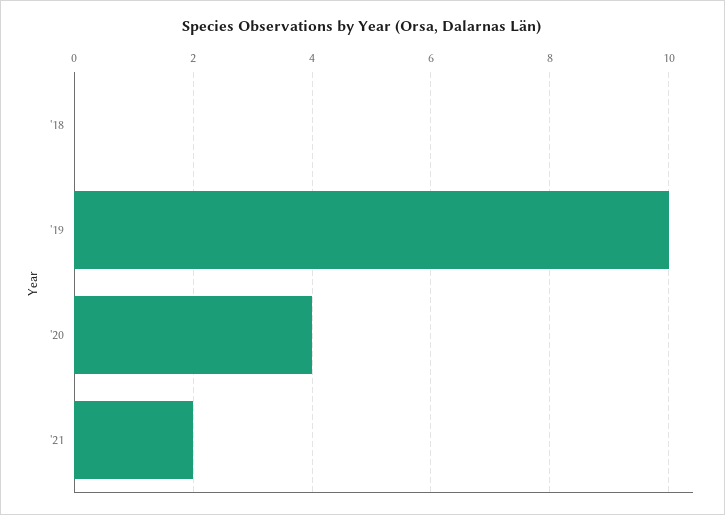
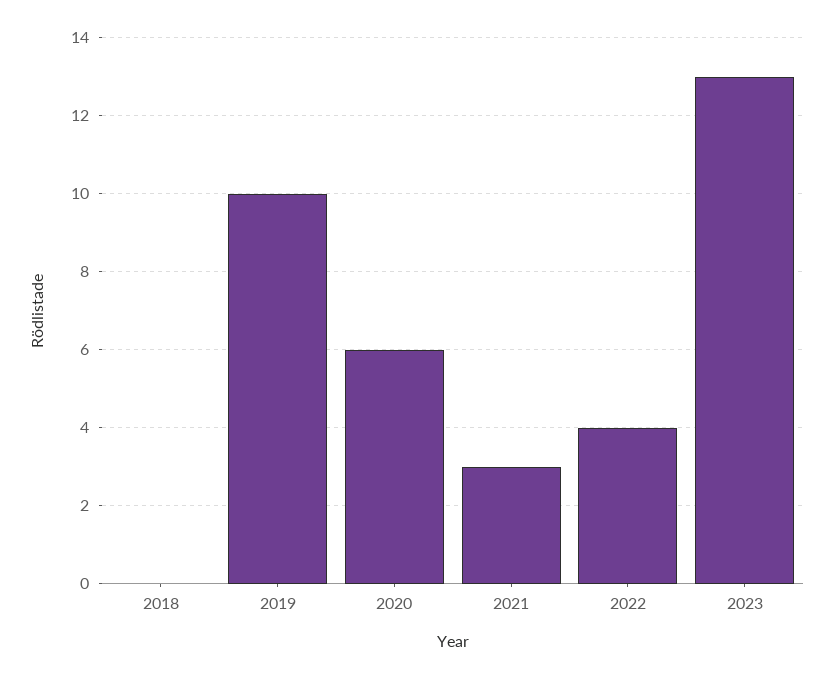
'20: 4 -> 6
'21: 2 -> 3
2022: none -> 4
2023: none -> 13

